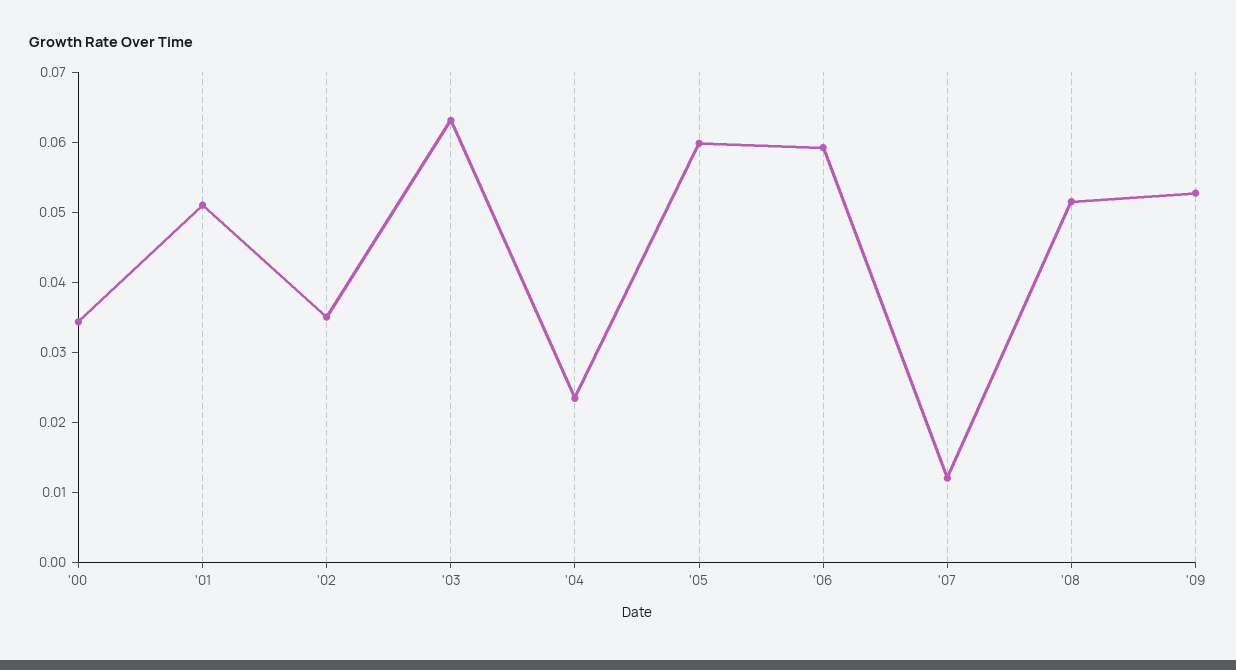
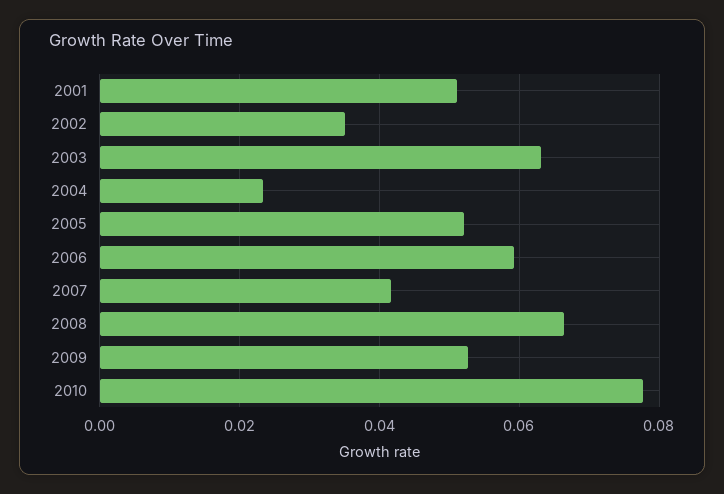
'00: 0.034 -> none
'05: 0.06 -> 0.052
'07: 0.012 -> 0.042
'08: 0.052 -> 0.066
2010: none -> 0.078

